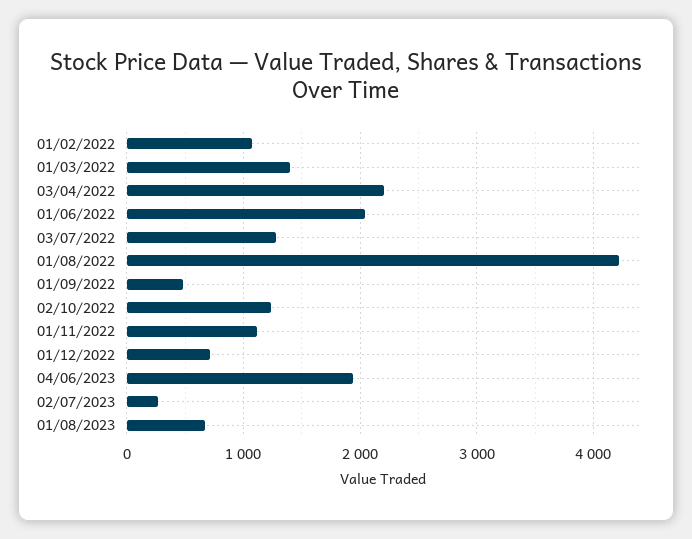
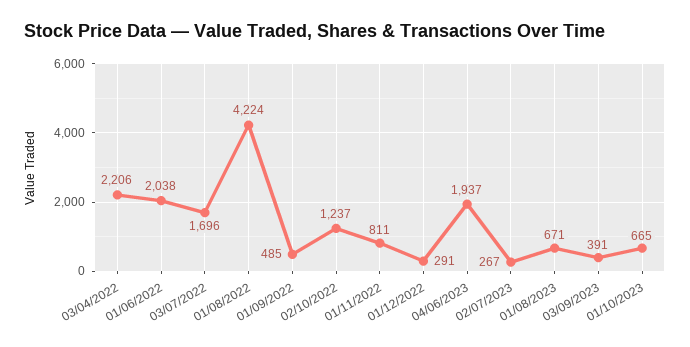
01/02/2022: 1100 -> none
01/03/2022: 1400 -> none
03/07/2022: 1300 -> 1696
01/11/2022: 1100 -> 811
01/12/2022: 700 -> 291
03/09/2023: none -> 391
01/10/2023: none -> 665

